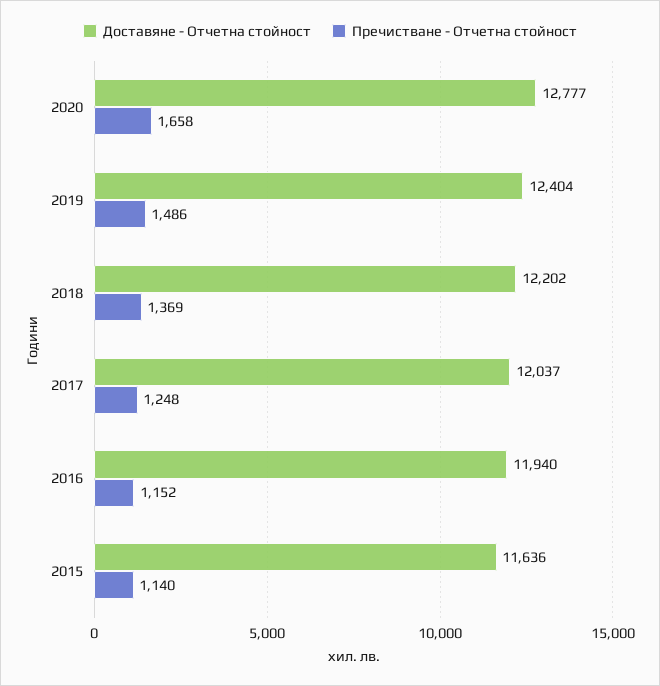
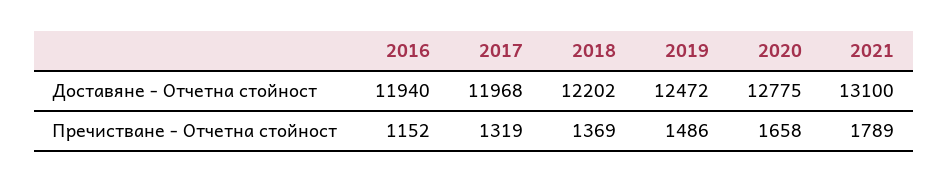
Доставяне - Отчетна стойност, 2020: 12777 -> 12775
Доставяне - Отчетна стойност, 2019: 12404 -> 12472
Доставяне - Отчетна стойност, 2017: 12037 -> 11968
Пречистване - Отчетна стойност, 2017: 1248 -> 1319
Доставяне - Отчетна стойност, 2015: 11636 -> none
Пречистване - Отчетна стойност, 2015: 1140 -> none
Доставяне - Отчетна стойност, 2021: none -> 13100
Пречистване - Отчетна стойност, 2021: none -> 1789

